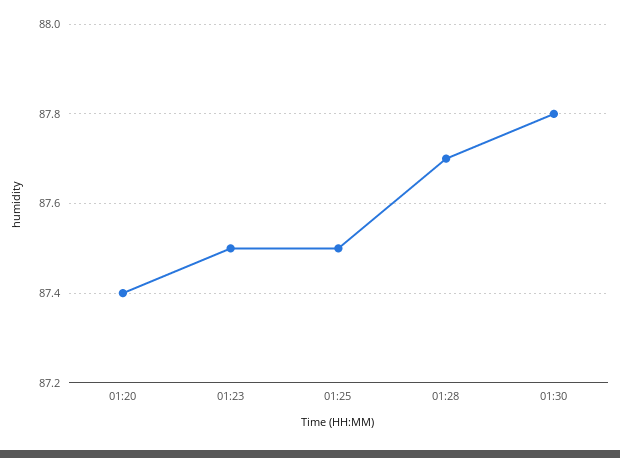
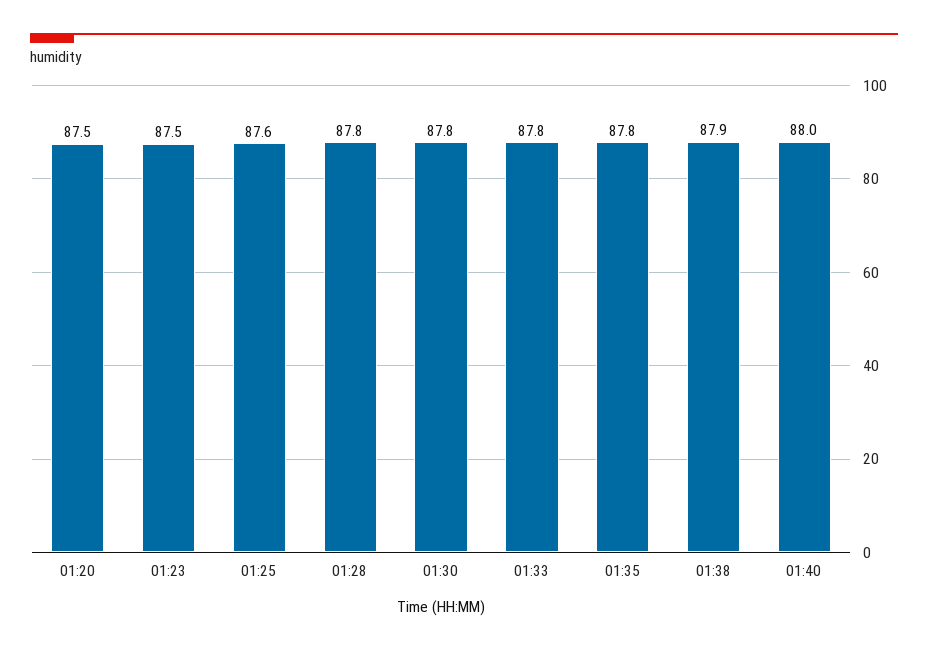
01:20: 87.4 -> 87.5
01:25: 87.5 -> 87.6
01:28: 87.7 -> 87.8
01:33: none -> 87.8
01:35: none -> 87.8
01:38: none -> 87.9
01:40: none -> 88

